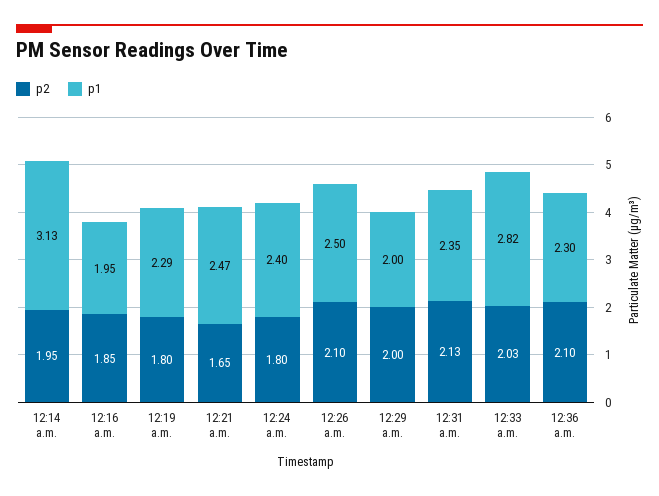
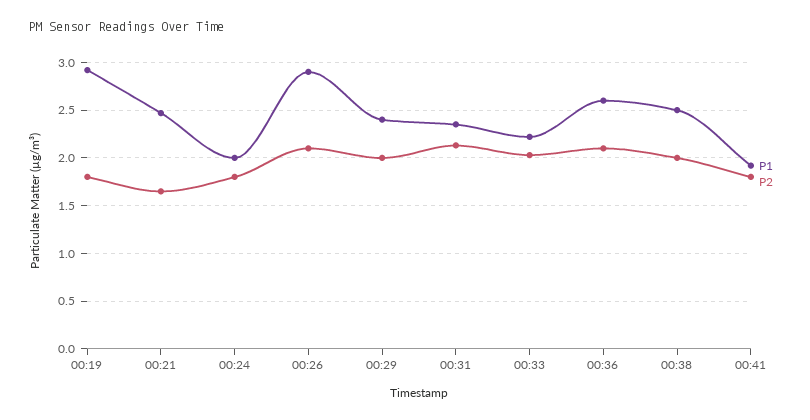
p2, 12:14 a.m.: 1.95 -> none
p1, 12:14 a.m.: 3.13 -> none
p2, 12:16 a.m.: 1.85 -> none
p1, 12:16 a.m.: 1.95 -> none
p1, 12:19 a.m.: 2.29 -> 2.9
p1, 12:24 a.m.: 2.4 -> 2
p1, 12:26 a.m.: 2.5 -> 2.9
p1, 12:29 a.m.: 2 -> 2.4
p1, 12:33 a.m.: 2.82 -> 2.2
p1, 12:36 a.m.: 2.3 -> 2.6
p1, 00:38: none -> 2.5
p2, 00:38: none -> 2
p1, 00:41: none -> 1.9
p2, 00:41: none -> 1.8

